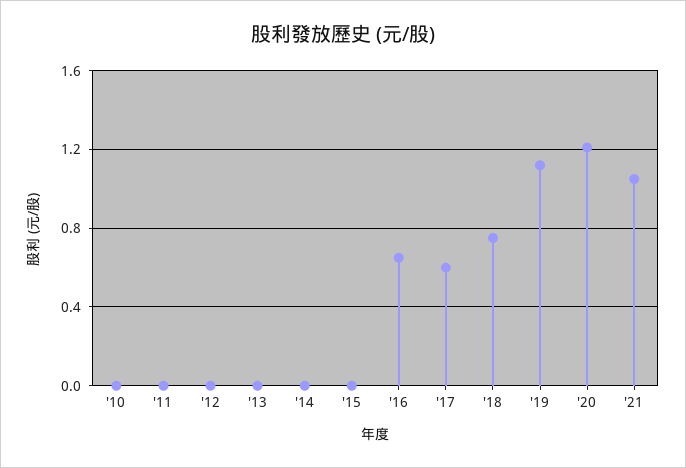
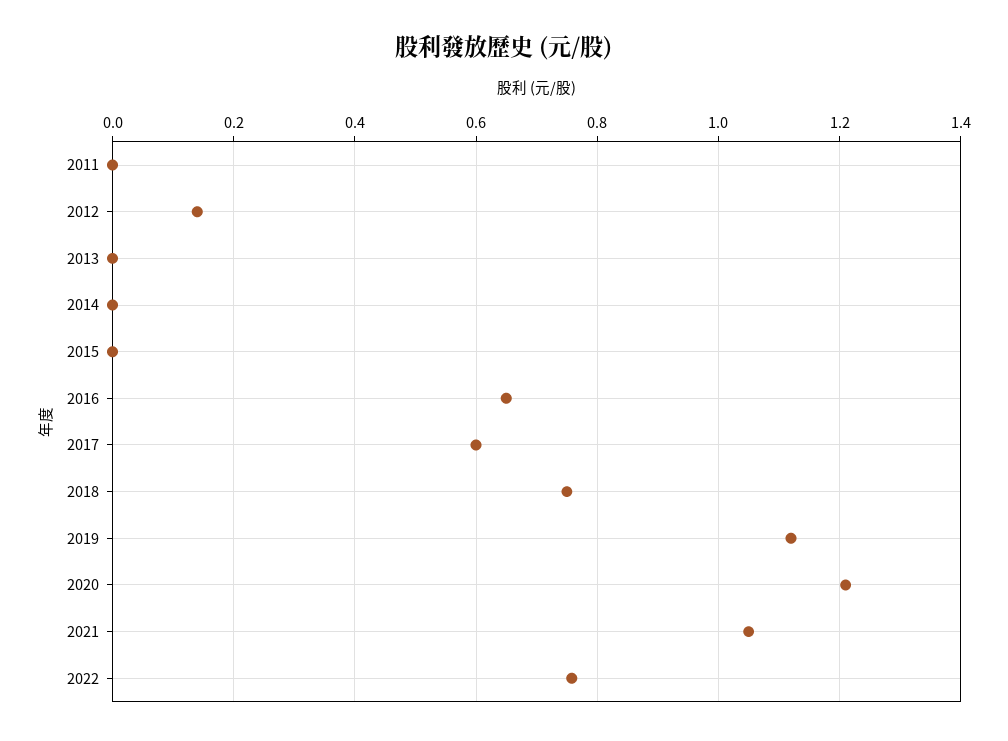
'10: 0 -> none
'12: 0 -> 0.14
2022: none -> 0.76

